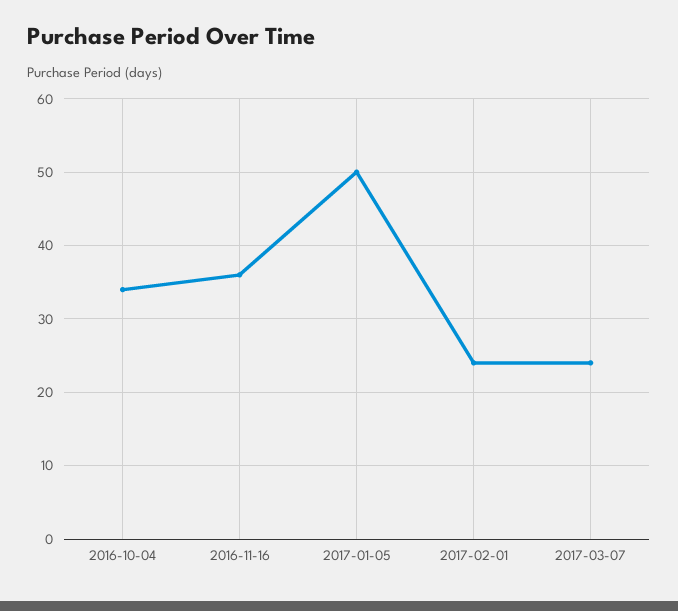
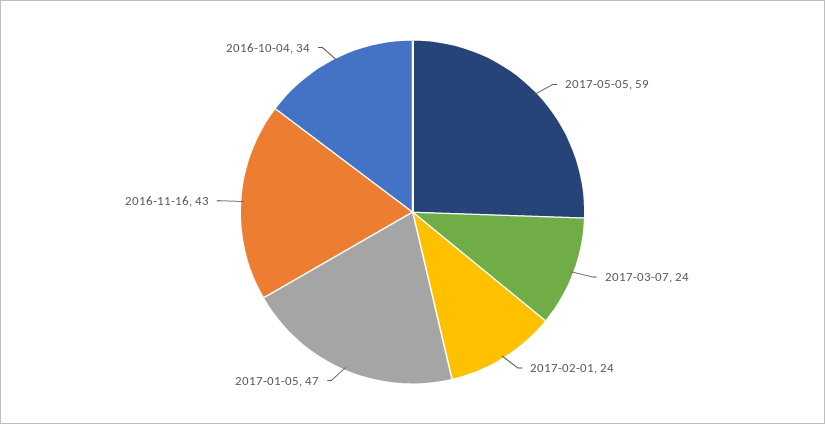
2016-11-16: 36 -> 43
2017-01-05: 50 -> 47
2017-05-05: none -> 59

